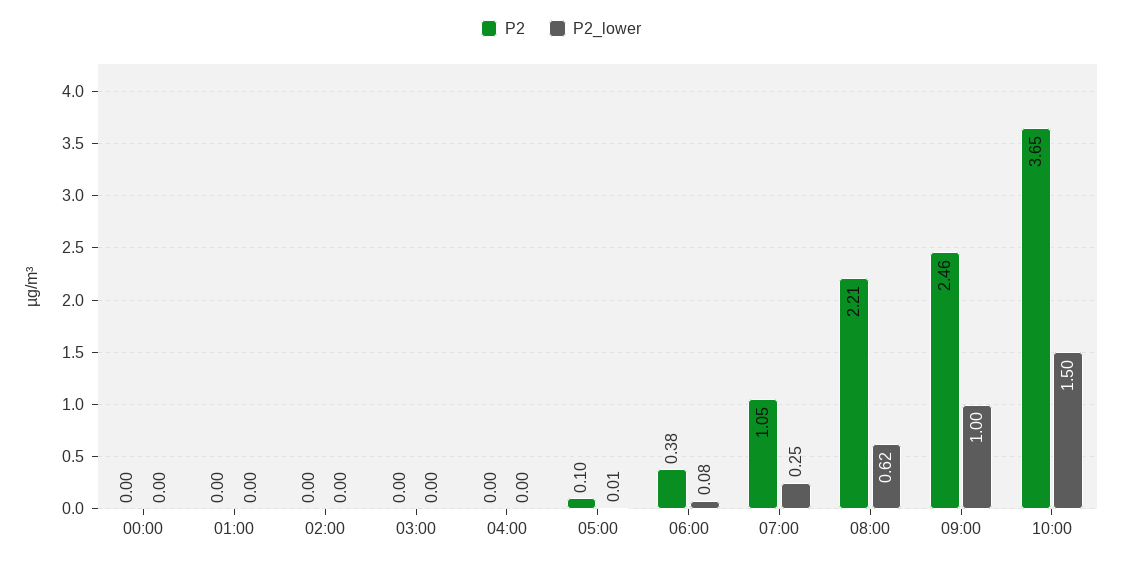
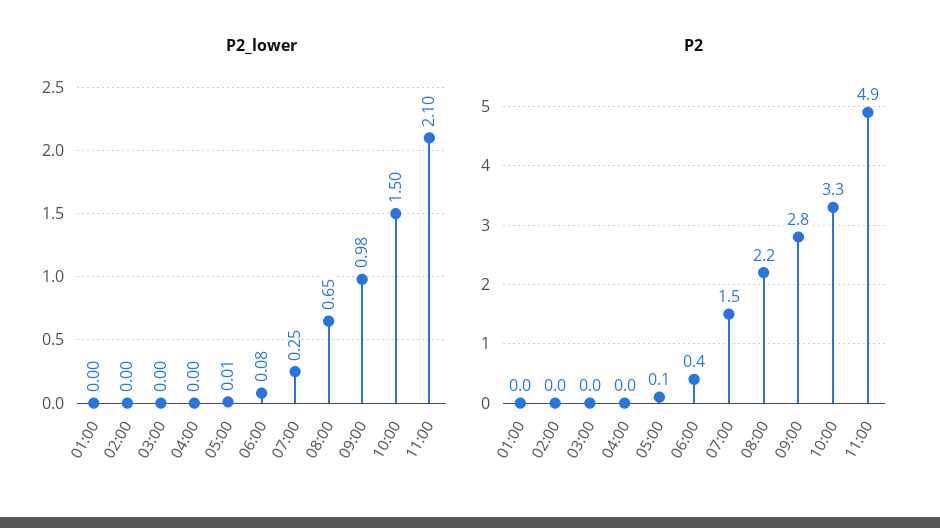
P2, 00:00: 0 -> none
P2_lower, 00:00: 0 -> none
P2, 07:00: 1.05 -> 1.5
P2_lower, 08:00: 0.62 -> 0.65
P2, 09:00: 2.46 -> 2.8
P2_lower, 09:00: 1 -> 0.98
P2, 10:00: 3.65 -> 3.3
P2_lower, 11:00: none -> 2.1
P2, 11:00: none -> 4.9

